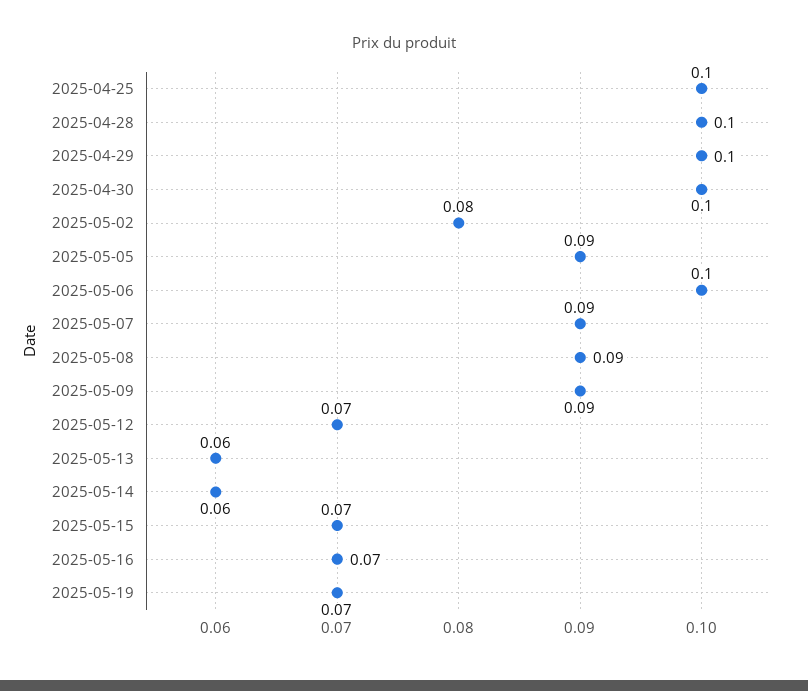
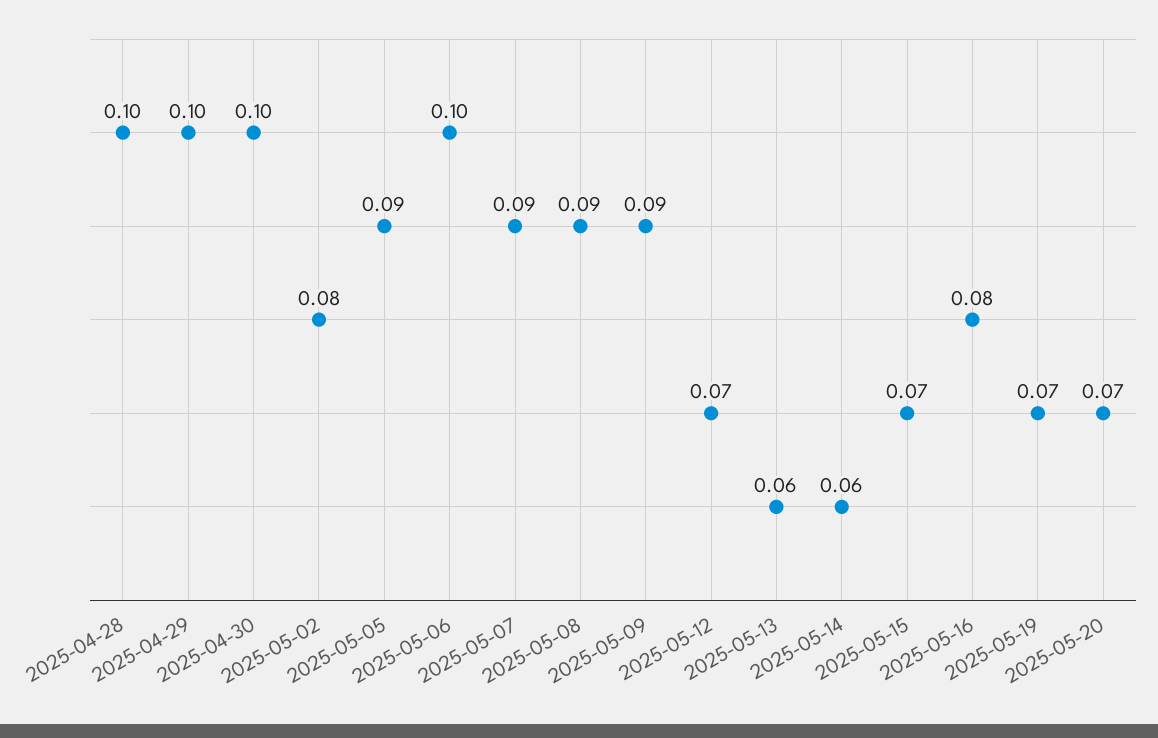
2025-04-25: 0.1 -> none
2025-05-16: 0.07 -> 0.08
2025-05-20: none -> 0.07

